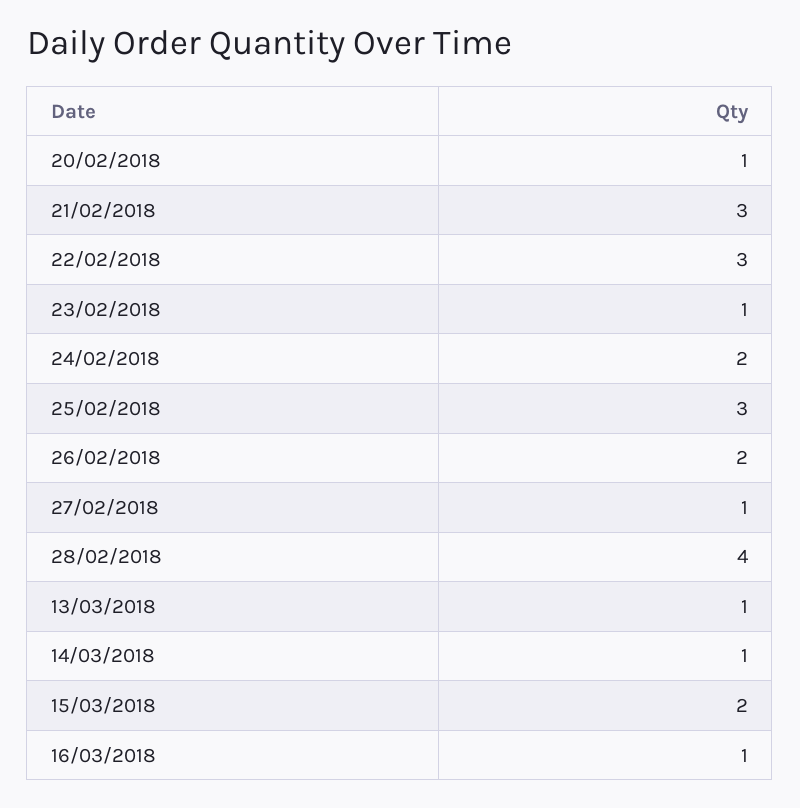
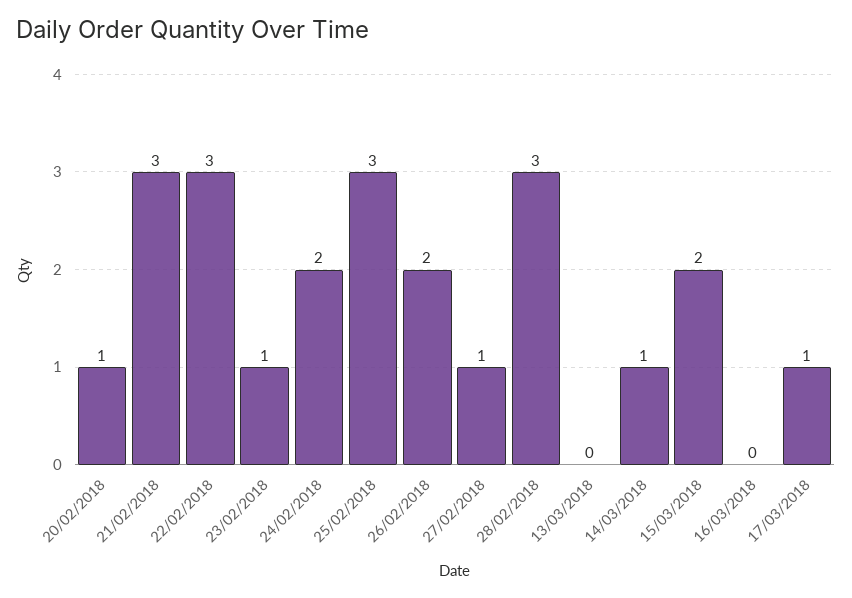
28/02/2018: 4 -> 3
13/03/2018: 1 -> 0
16/03/2018: 1 -> 0
17/03/2018: none -> 1

